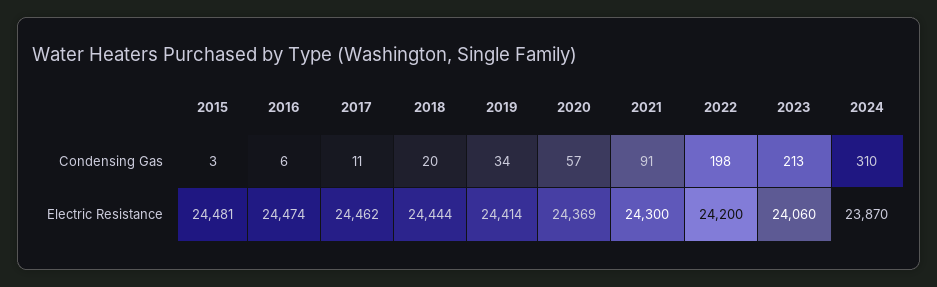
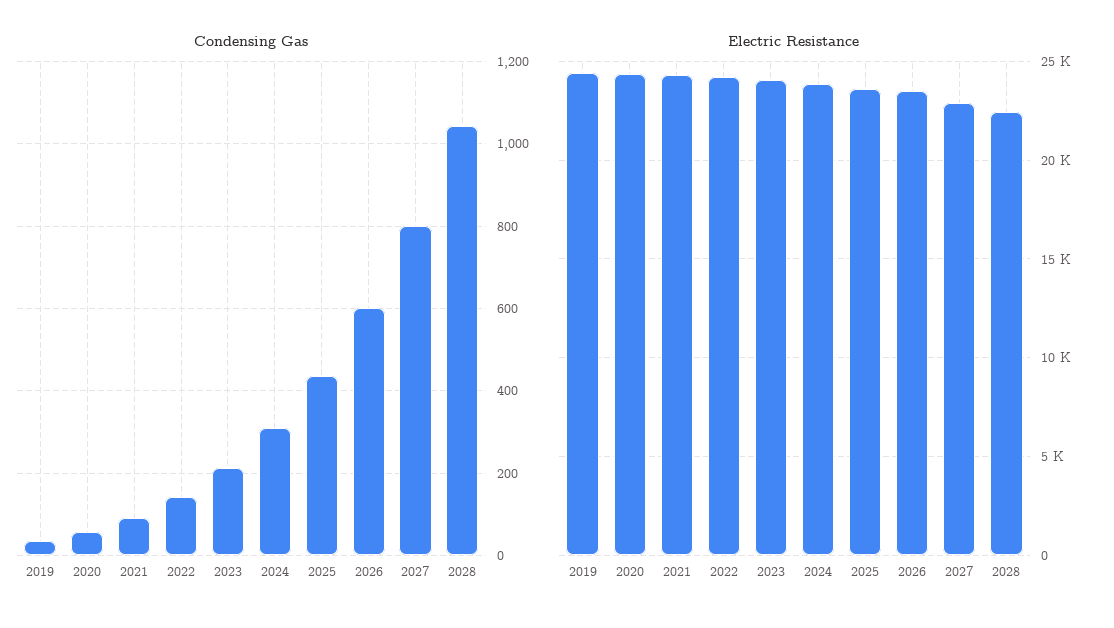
Condensing Gas, 2015: 3 -> none
Condensing Gas, 2016: 6 -> none
Condensing Gas, 2017: 11 -> none
Condensing Gas, 2018: 20 -> none
Condensing Gas, 2022: 198 -> 140
Electric Resistance, 2015: 24481 -> none
Electric Resistance, 2016: 24474 -> none
Electric Resistance, 2017: 24462 -> none
Electric Resistance, 2018: 24444 -> none
Condensing Gas, 2025: none -> 440
Condensing Gas, 2026: none -> 600
Condensing Gas, 2027: none -> 800
Condensing Gas, 2028: none -> 1040
Electric Resistance, 2025: none -> 23500
Electric Resistance, 2026: none -> 23500
Electric Resistance, 2027: none -> 23000
Electric Resistance, 2028: none -> 22500

